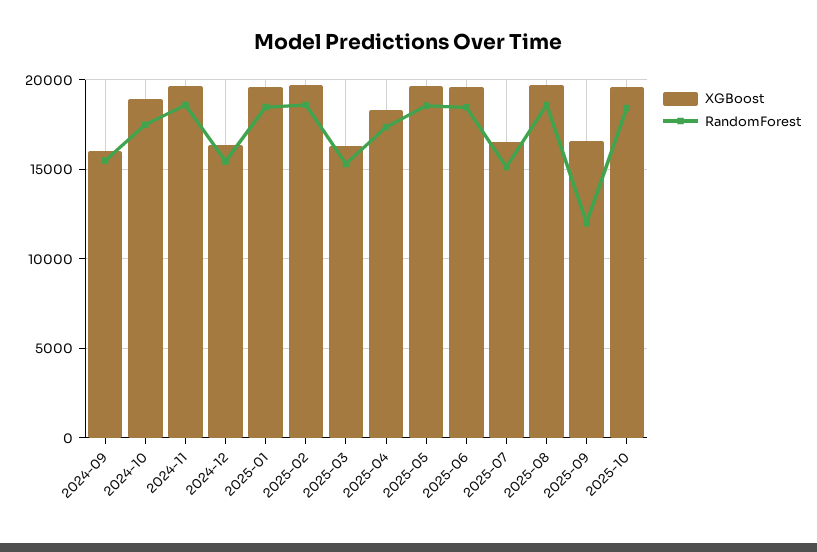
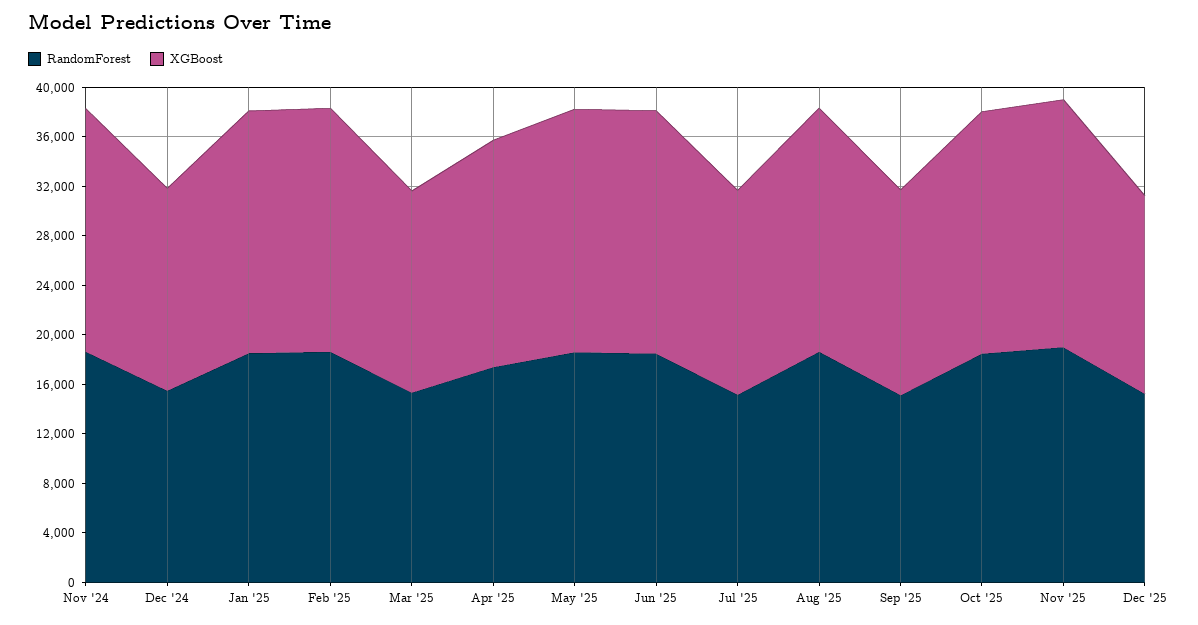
XGBoost, 2024-09: 16000 -> none
RandomForest, 2024-09: 15500 -> none
XGBoost, 2024-10: 19000 -> none
RandomForest, 2024-10: 17500 -> none
RandomForest, 2025-09: 12000 -> 15000
RandomForest, Nov '25: none -> 19000
XGBoost, Nov '25: none -> 20000
RandomForest, Dec '25: none -> 15000
XGBoost, Dec '25: none -> 16000

